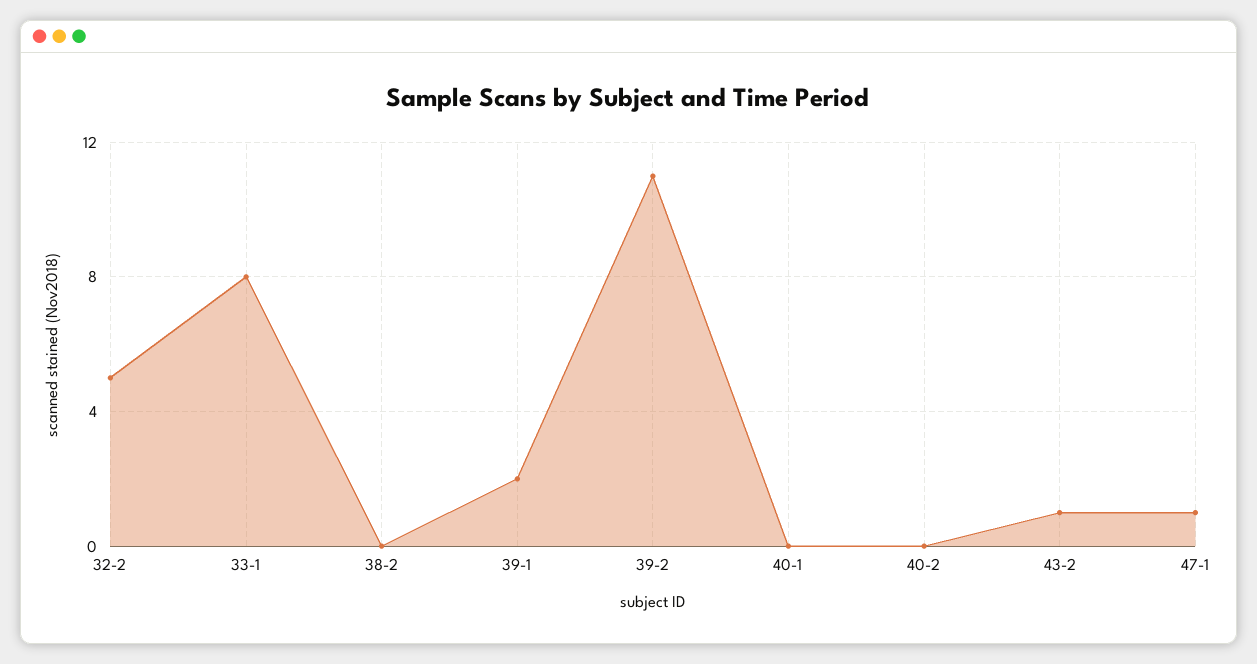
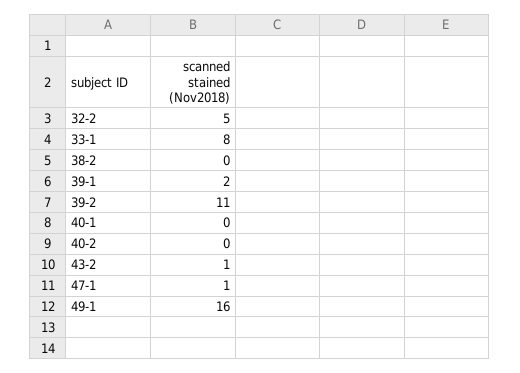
49-1: none -> 16

